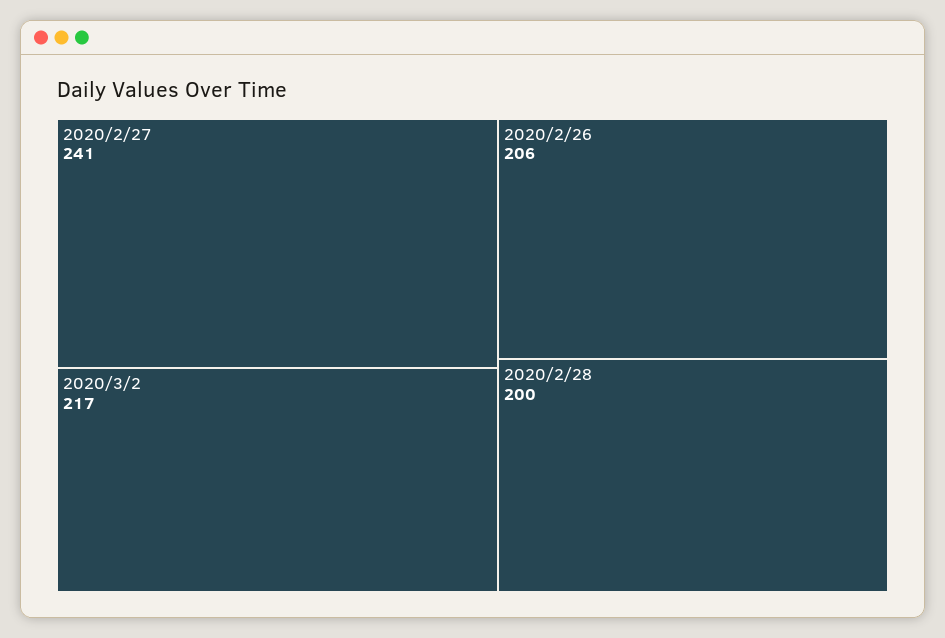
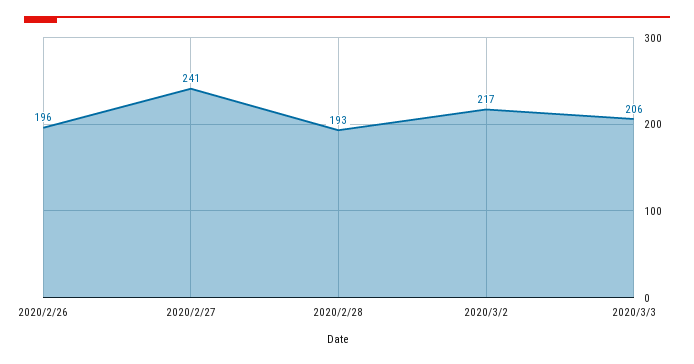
2020/2/26: 206 -> 196
2020/2/28: 200 -> 193
2020/3/3: none -> 206

